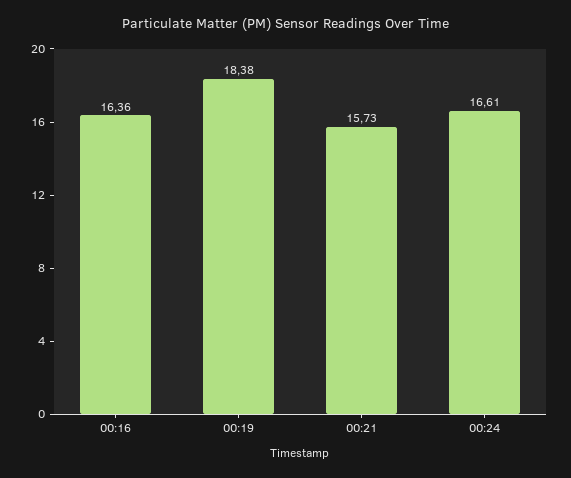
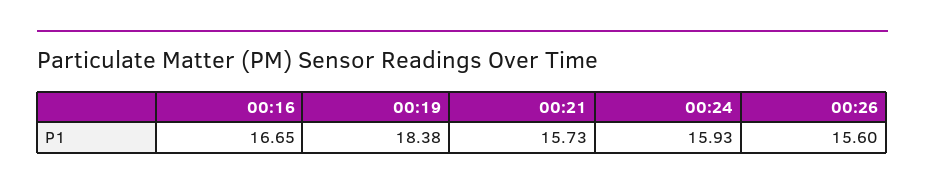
00:16: 16.36 -> 16.65
00:24: 16.61 -> 15.93
00:26: none -> 15.6

